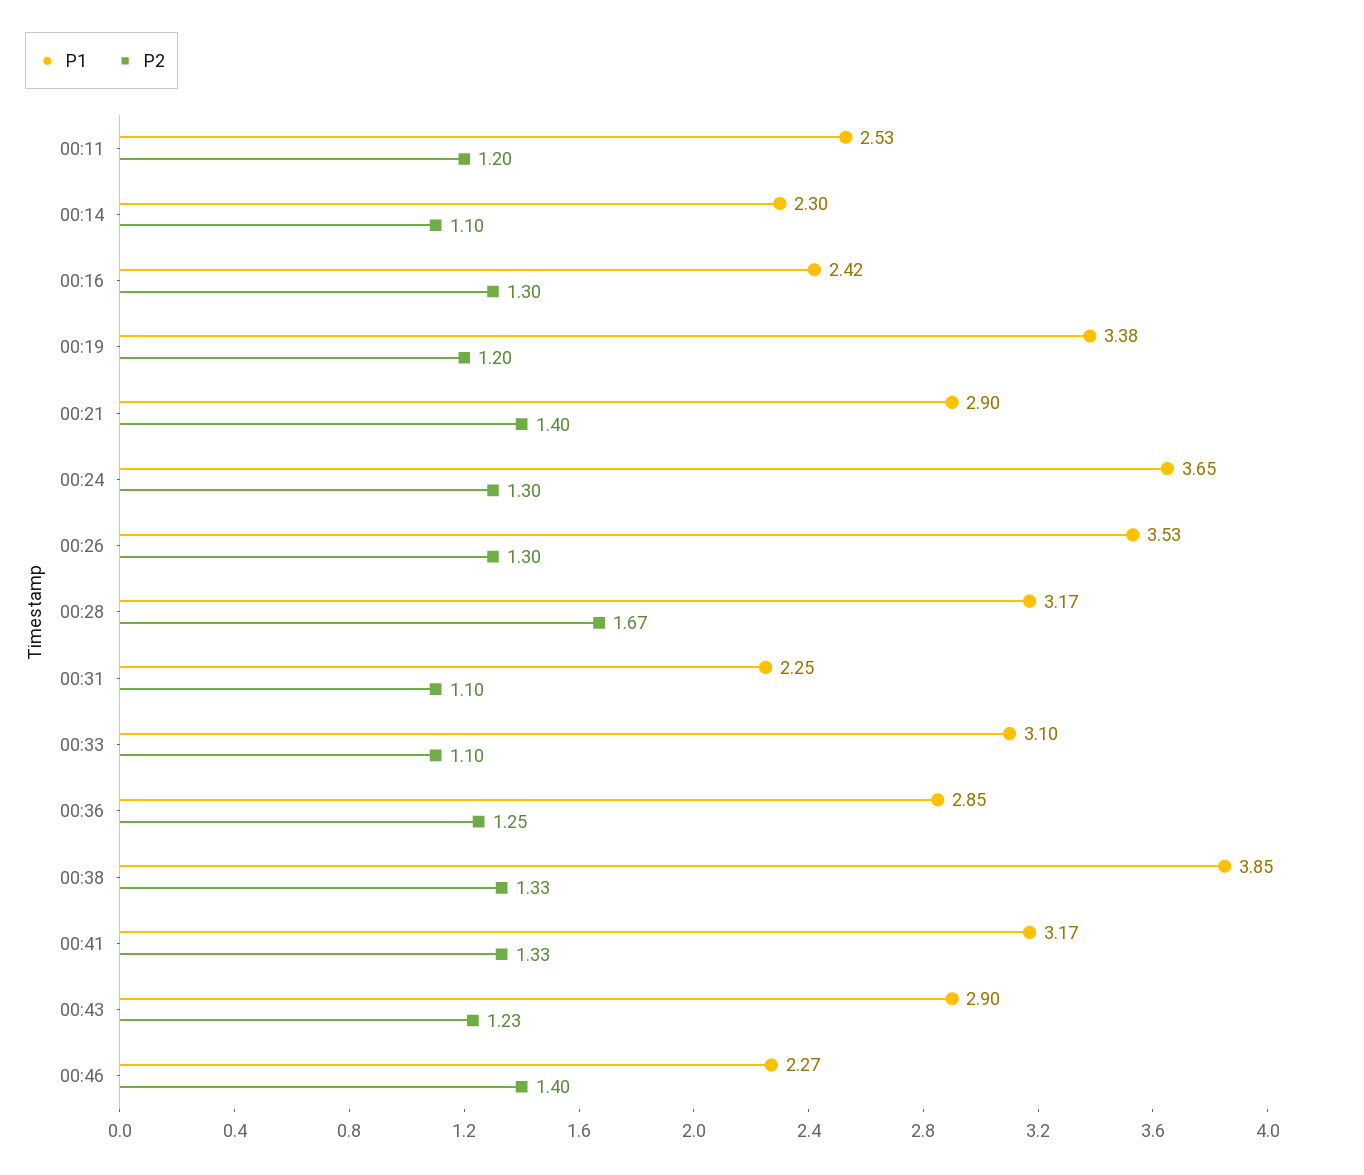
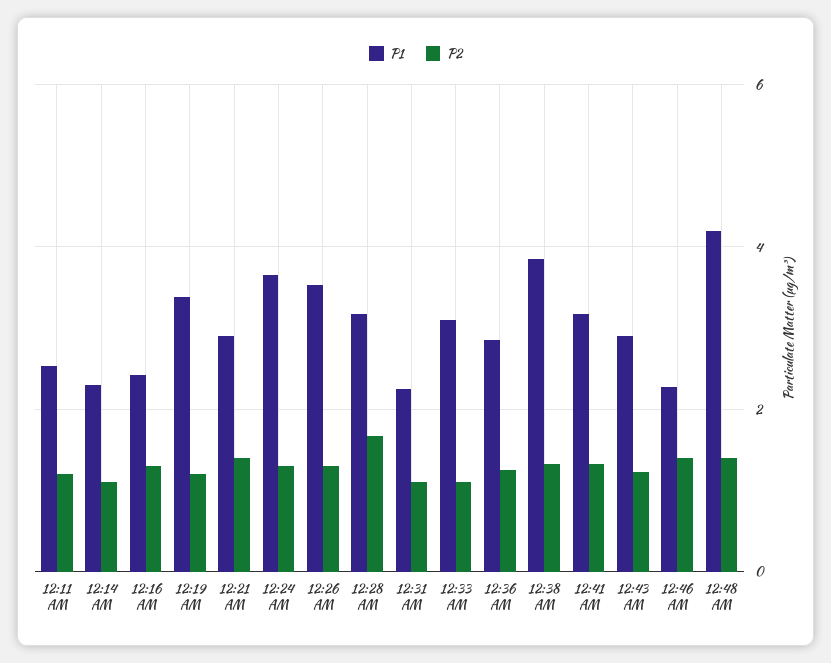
P1, 12:48 AM: none -> 4.2
P2, 12:48 AM: none -> 1.4

